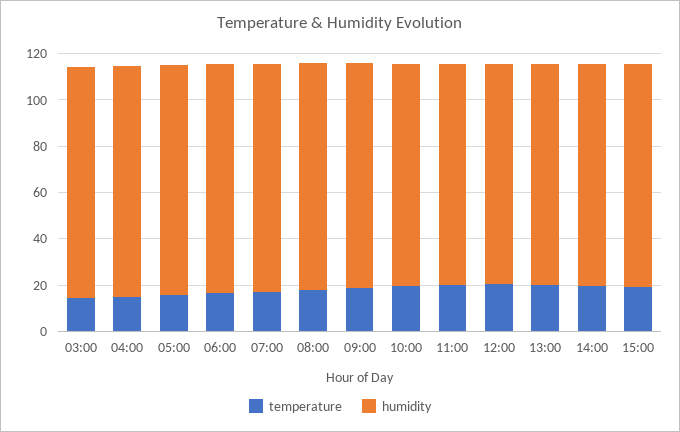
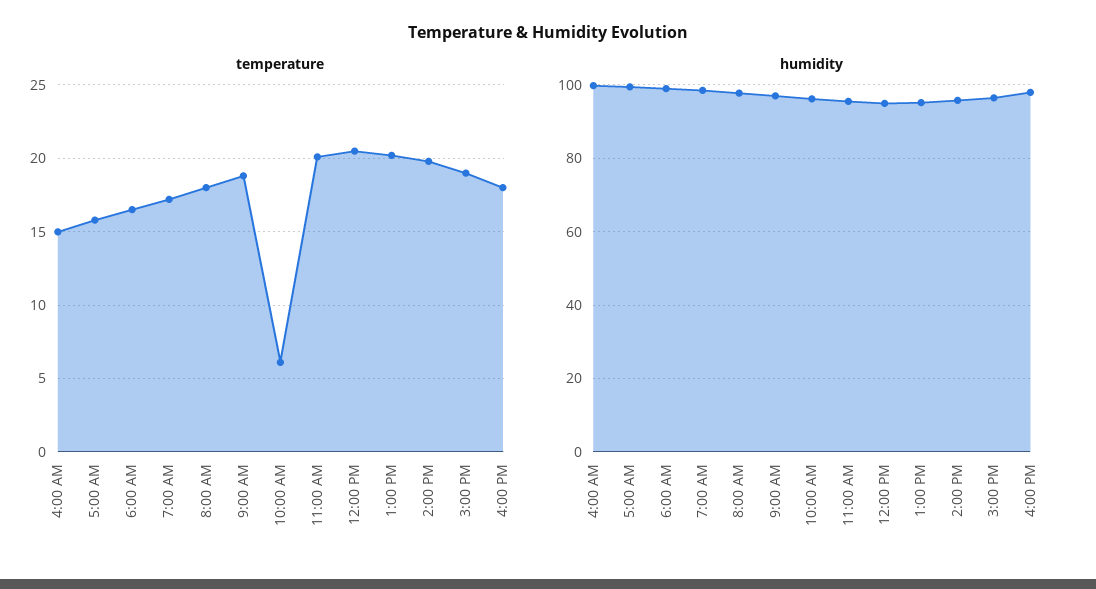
temperature, 03:00: 15 -> none
humidity, 03:00: 100 -> none
temperature, 10:00: 20 -> 6
temperature, 4:00 PM: none -> 18
humidity, 4:00 PM: none -> 98

